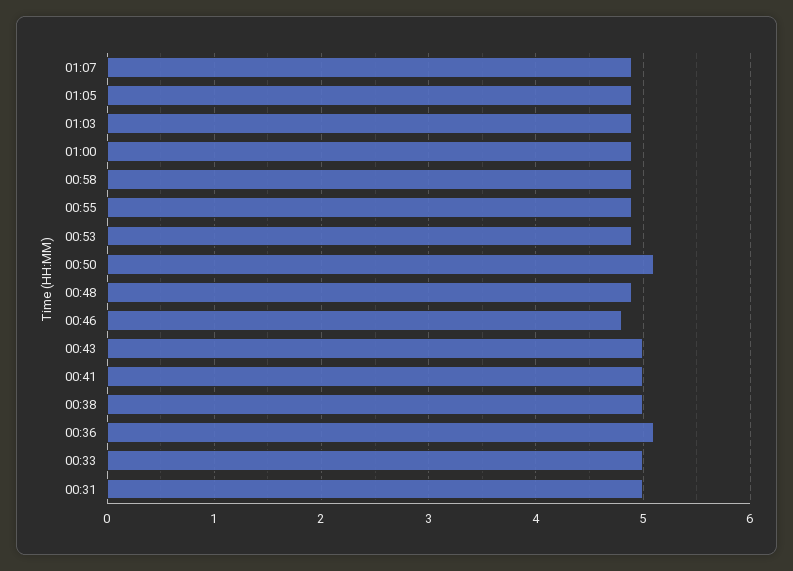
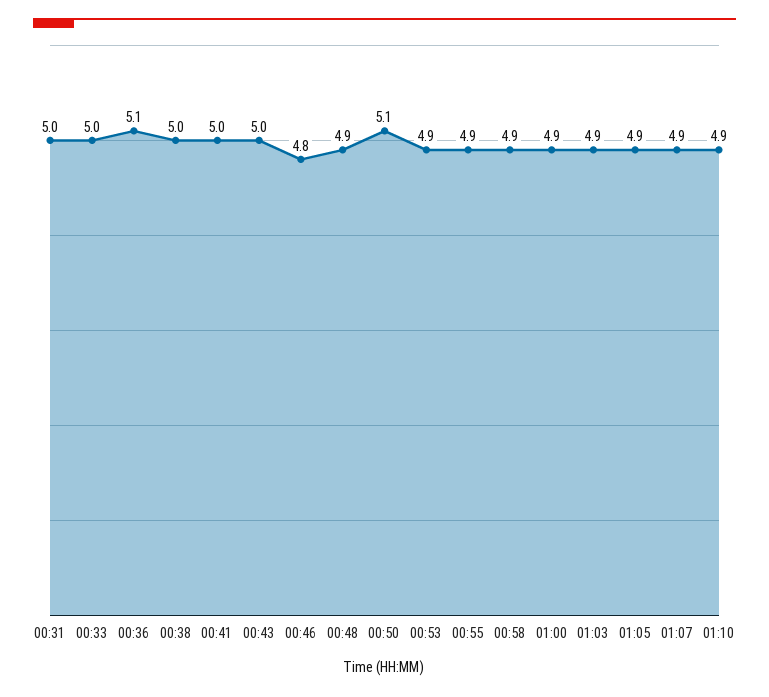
01:10: none -> 4.9

